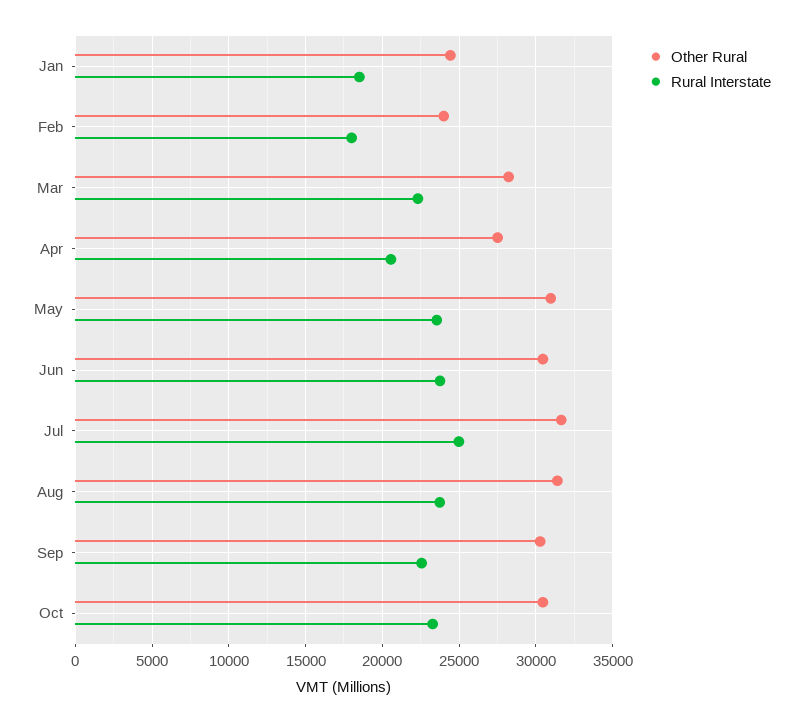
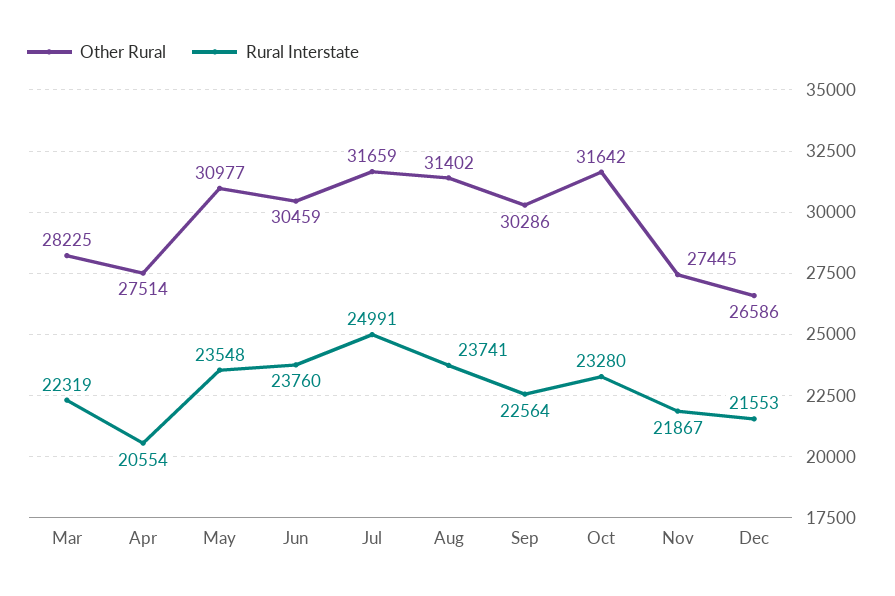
Other Rural, Jan: 24500 -> none
Rural Interstate, Jan: 18500 -> none
Other Rural, Feb: 24000 -> none
Rural Interstate, Feb: 18000 -> none
Other Rural, Oct: 30500 -> 31642
Other Rural, Nov: none -> 27445
Rural Interstate, Nov: none -> 21867
Other Rural, Dec: none -> 26586
Rural Interstate, Dec: none -> 21553

